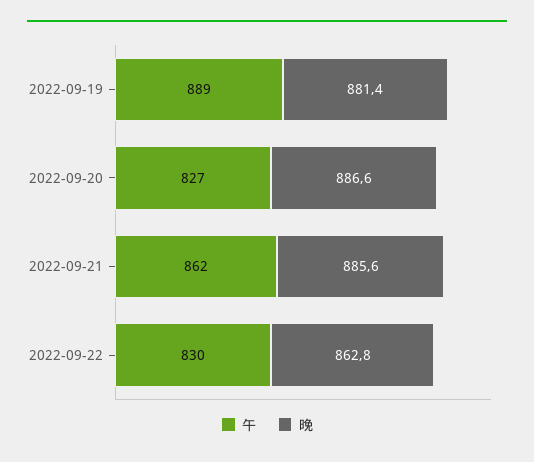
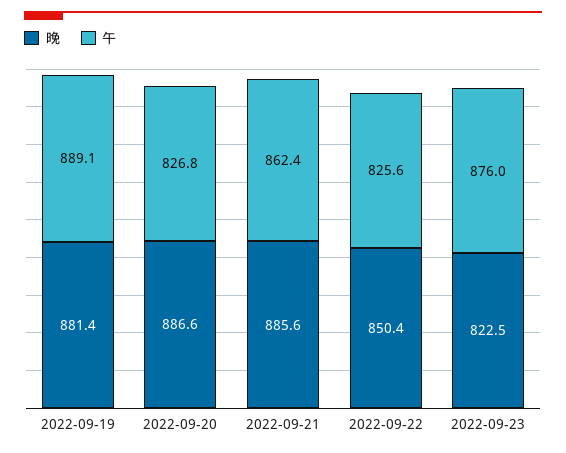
午, 2022-09-22: 830 -> 825.6
晚, 2022-09-22: 862.8 -> 850.4
晚, 2022-09-23: none -> 822.5
午, 2022-09-23: none -> 876

